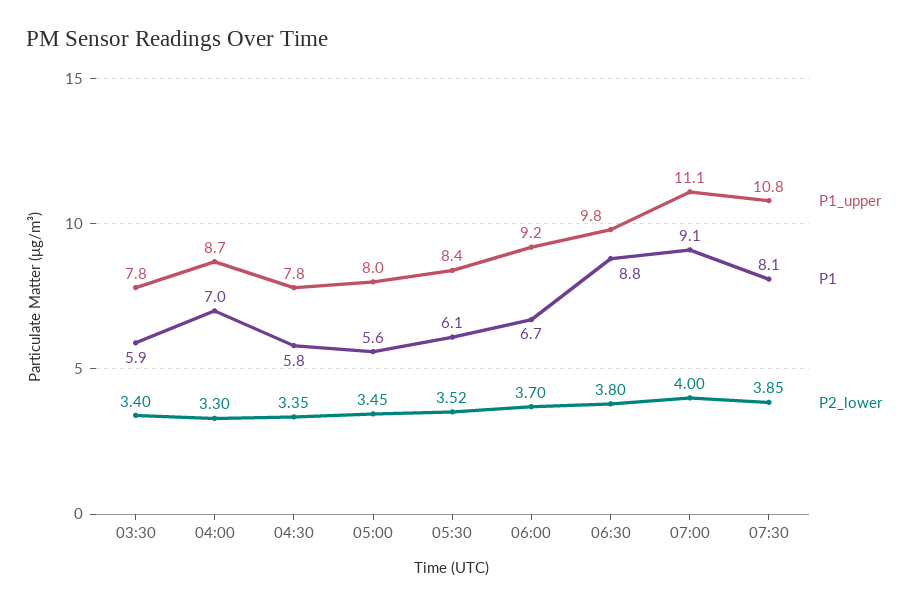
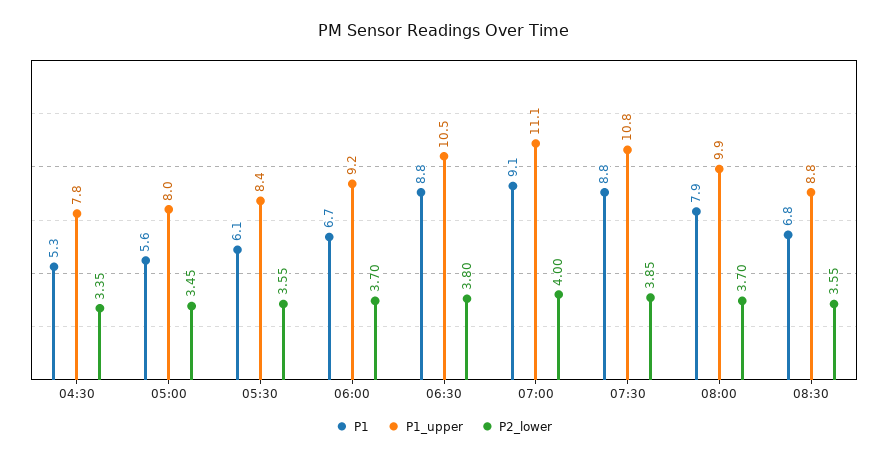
P1_upper, 03:30: 7.8 -> none
P1, 03:30: 5.9 -> none
P2_lower, 03:30: 3.4 -> none
P1_upper, 04:00: 8.7 -> none
P1, 04:00: 7 -> none
P2_lower, 04:00: 3.3 -> none
P1, 04:30: 5.8 -> 5.3
P2_lower, 05:30: 3.52 -> 3.55
P1_upper, 06:30: 9.8 -> 10.5
P1, 07:30: 8.1 -> 8.8
P1, 08:00: none -> 7.9
P1_upper, 08:00: none -> 9.9
P2_lower, 08:00: none -> 3.7
P1, 08:30: none -> 6.8
P1_upper, 08:30: none -> 8.8
P2_lower, 08:30: none -> 3.55

